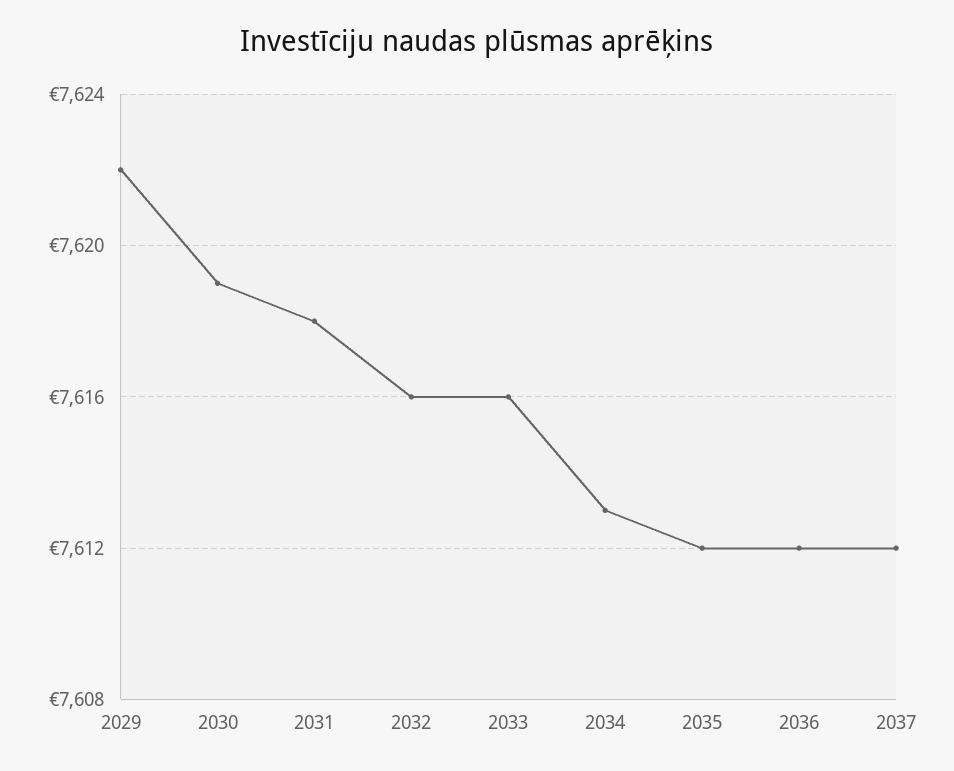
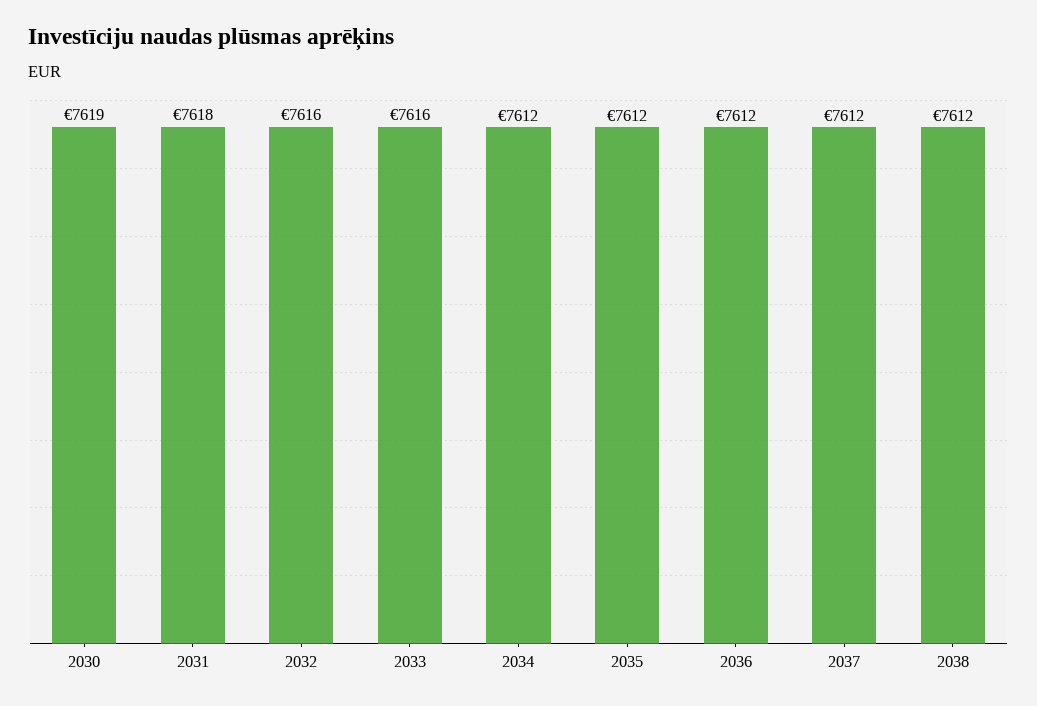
2029: 7622 -> none
2034: 7613 -> 7612
2038: none -> 7612

